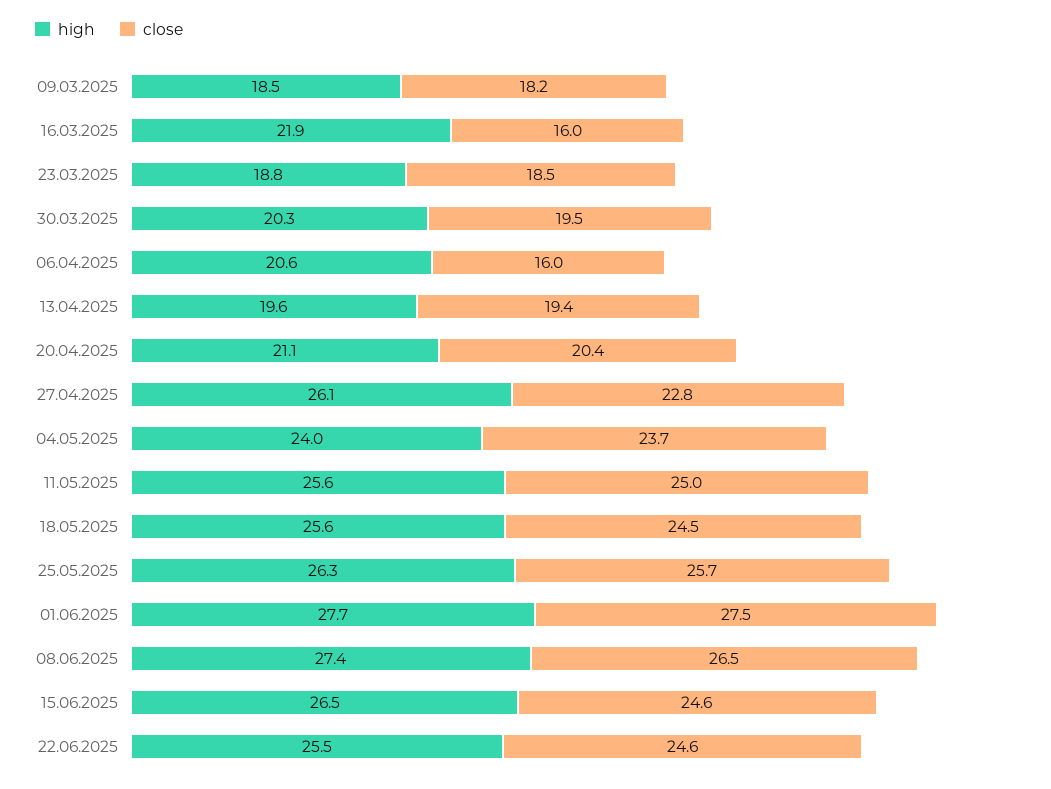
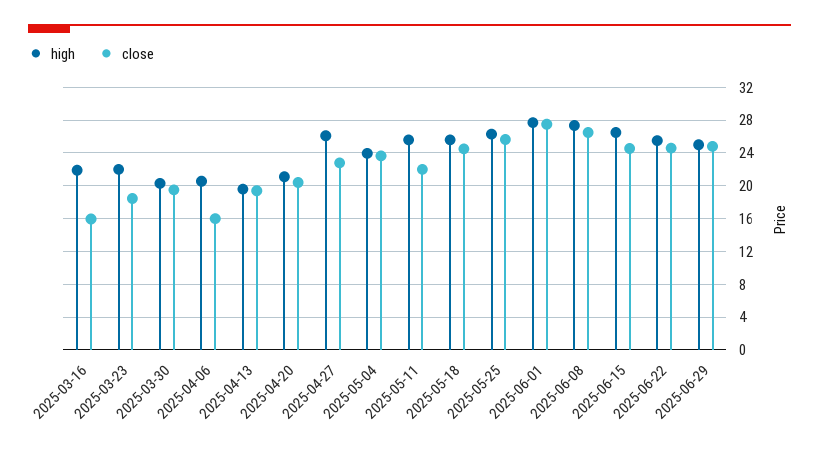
high, 09.03.2025: 18.5 -> none
close, 09.03.2025: 18.2 -> none
high, 23.03.2025: 18.8 -> 22
close, 11.05.2025: 25 -> 22
high, 2025-06-29: none -> 25
close, 2025-06-29: none -> 25

